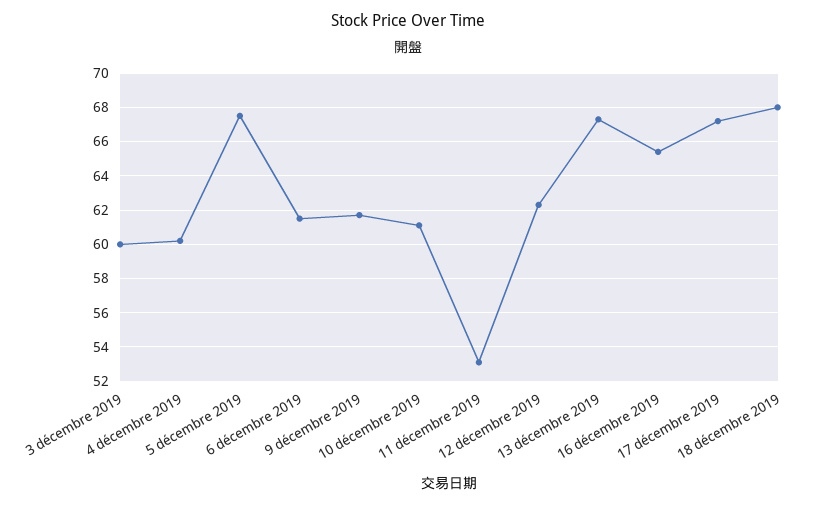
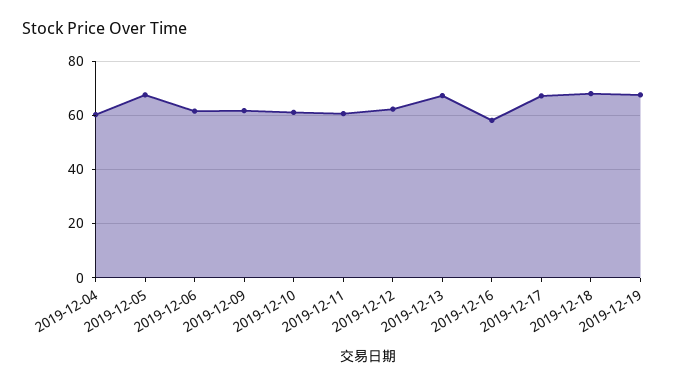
3 décembre 2019: 60 -> none
11 décembre 2019: 53 -> 60
16 décembre 2019: 65.5 -> 57.5
2019-12-19: none -> 67.5

